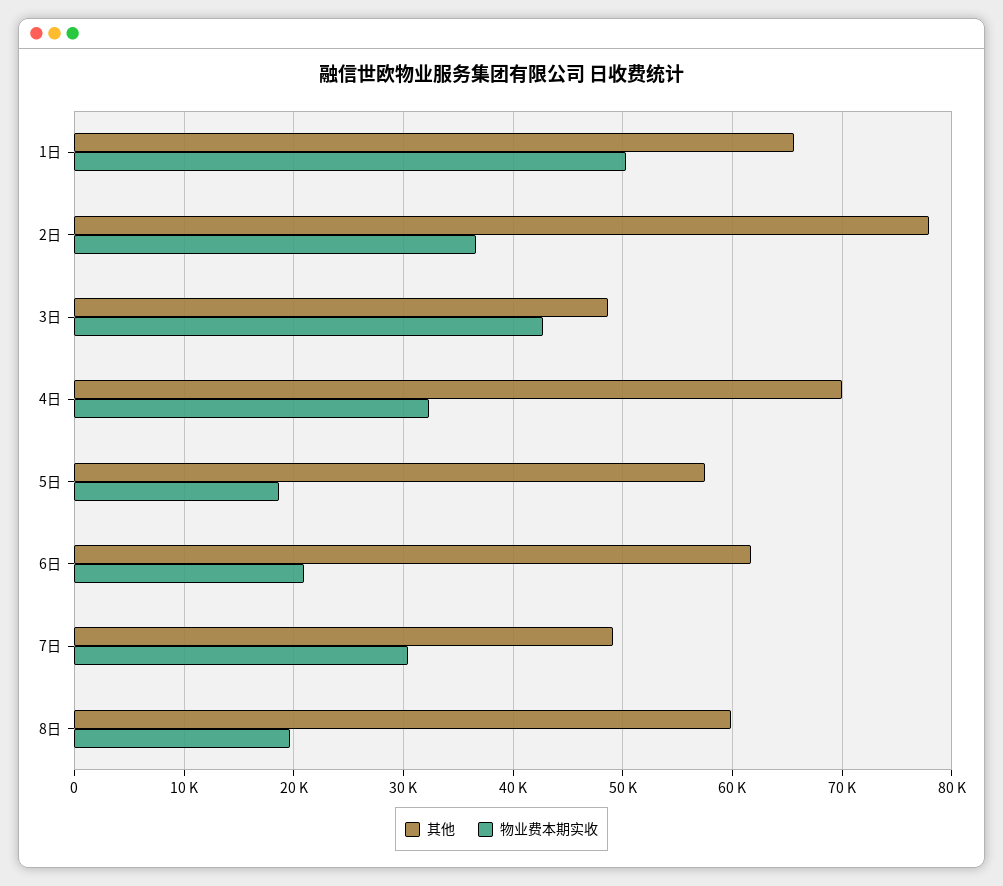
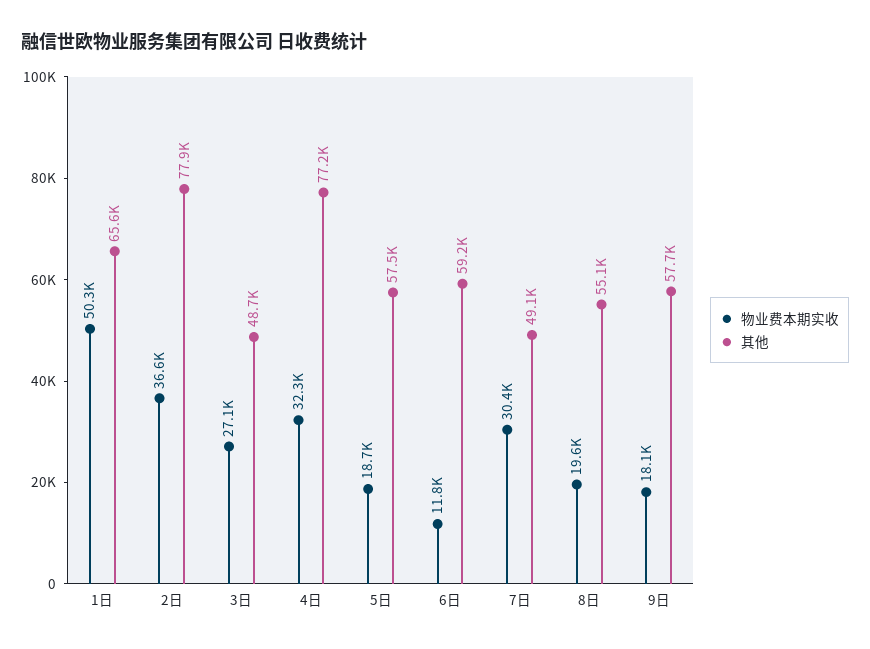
物业费本期实收, 3日: 43000 -> 27100
其他, 4日: 70000 -> 77200
其他, 6日: 62000 -> 59200
物业费本期实收, 6日: 21000 -> 11800
其他, 8日: 60000 -> 55100
物业费本期实收, 9日: none -> 18100
其他, 9日: none -> 57700

